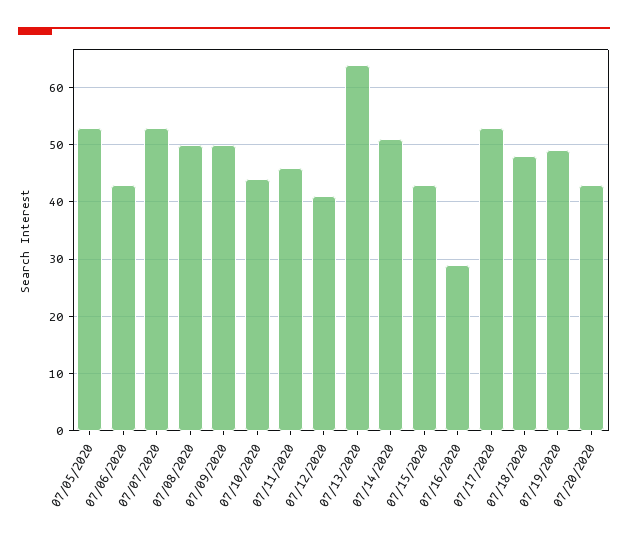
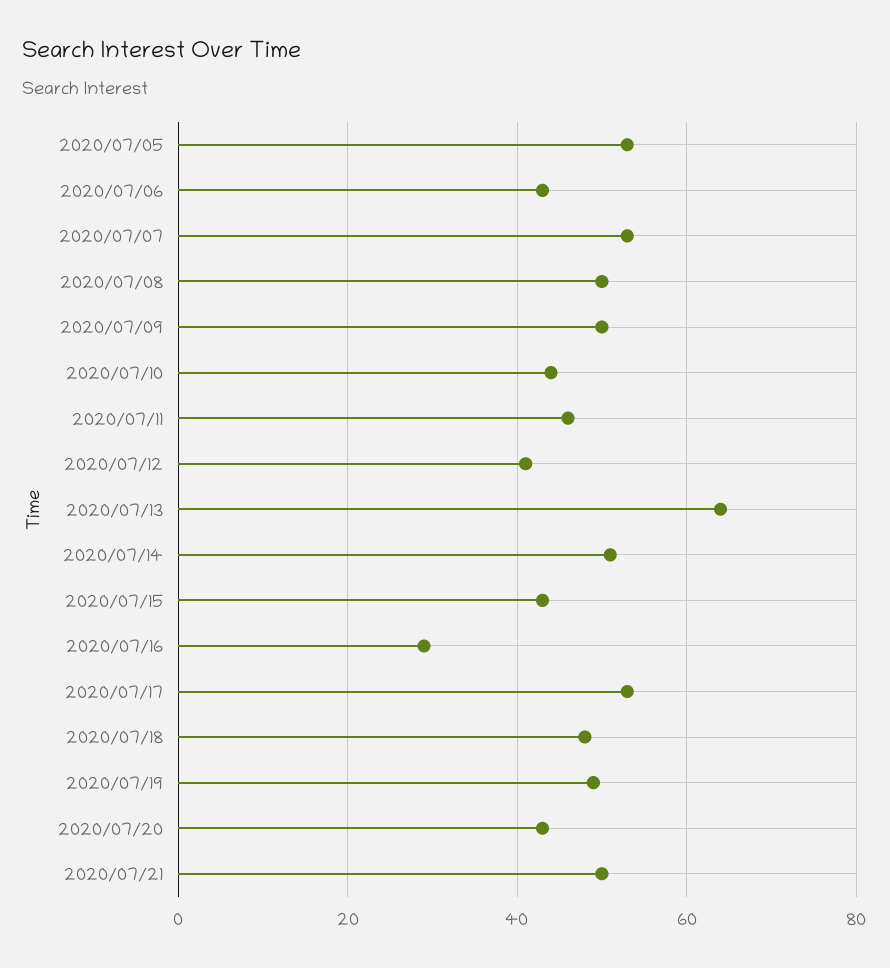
2020/07/21: none -> 50

